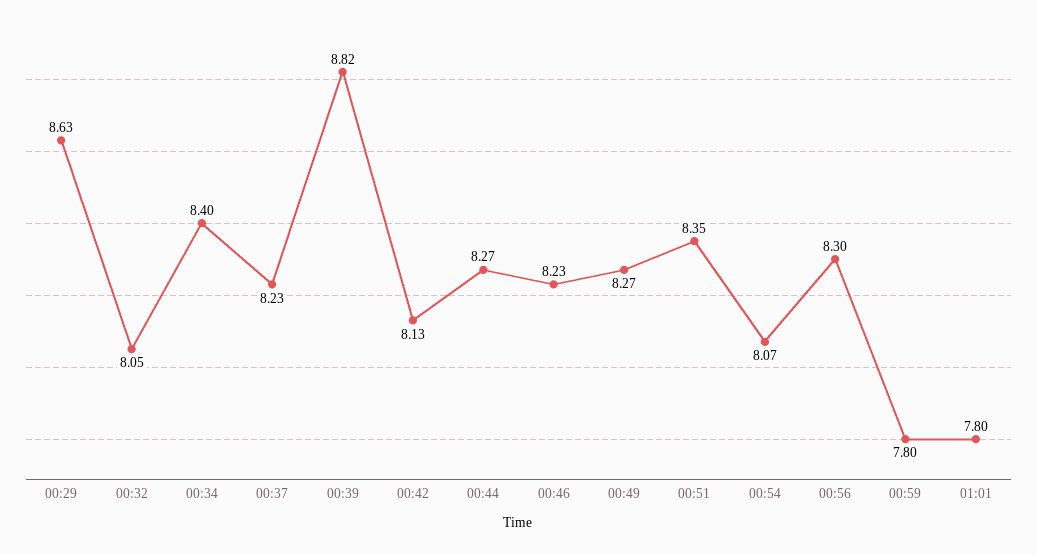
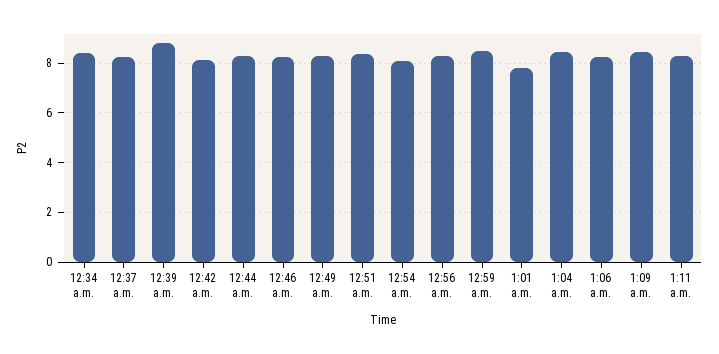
00:29: 8.63 -> none
00:32: 8.05 -> none
00:59: 7.8 -> 8.5
1:04 a.m.: none -> 8.5
1:06 a.m.: none -> 8.25
1:09 a.m.: none -> 8.5
1:11 a.m.: none -> 8.25

